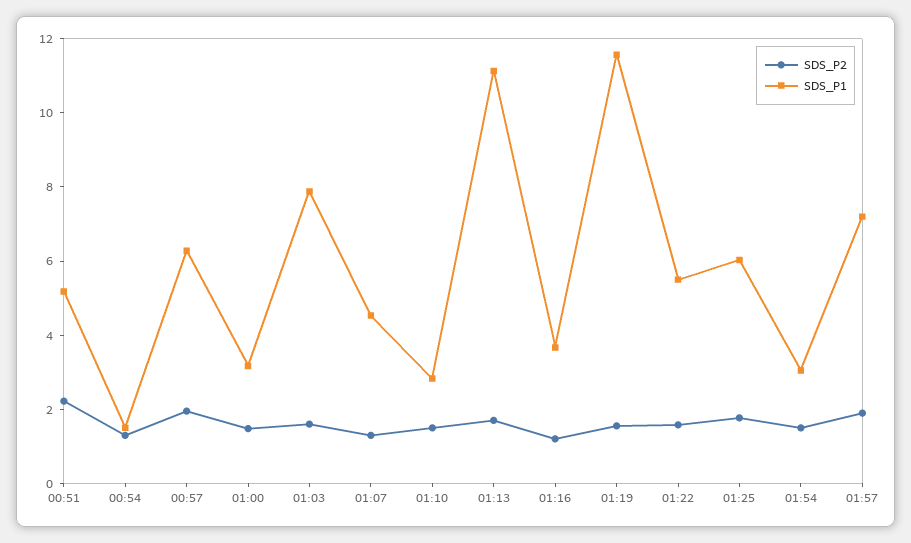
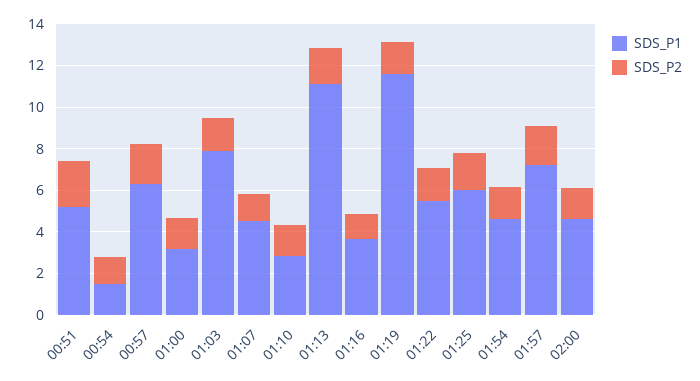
SDS_P1, 01:54: 3 -> 4.5
SDS_P1, 02:00: none -> 4.5
SDS_P2, 02:00: none -> 1.5

